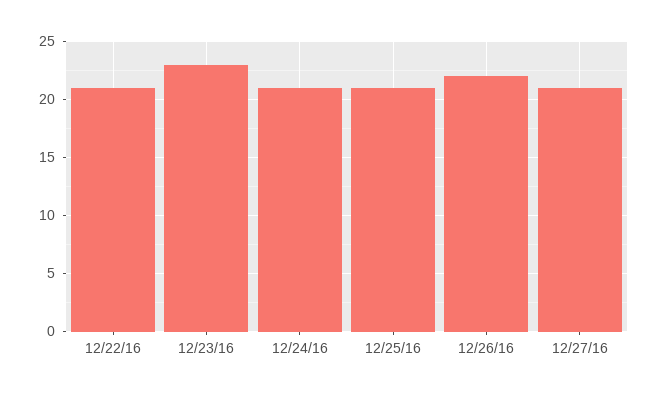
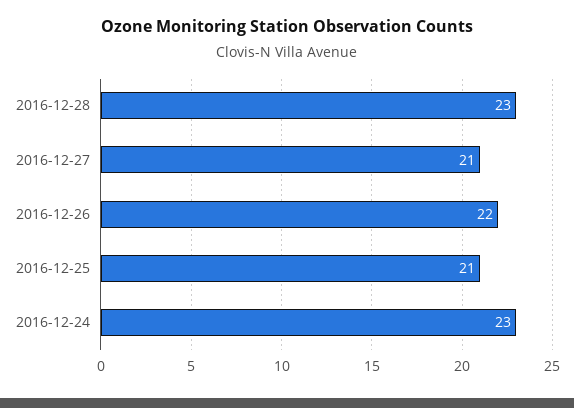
12/22/16: 21 -> none
12/23/16: 23 -> none
12/24/16: 21 -> 23
2016-12-28: none -> 23

